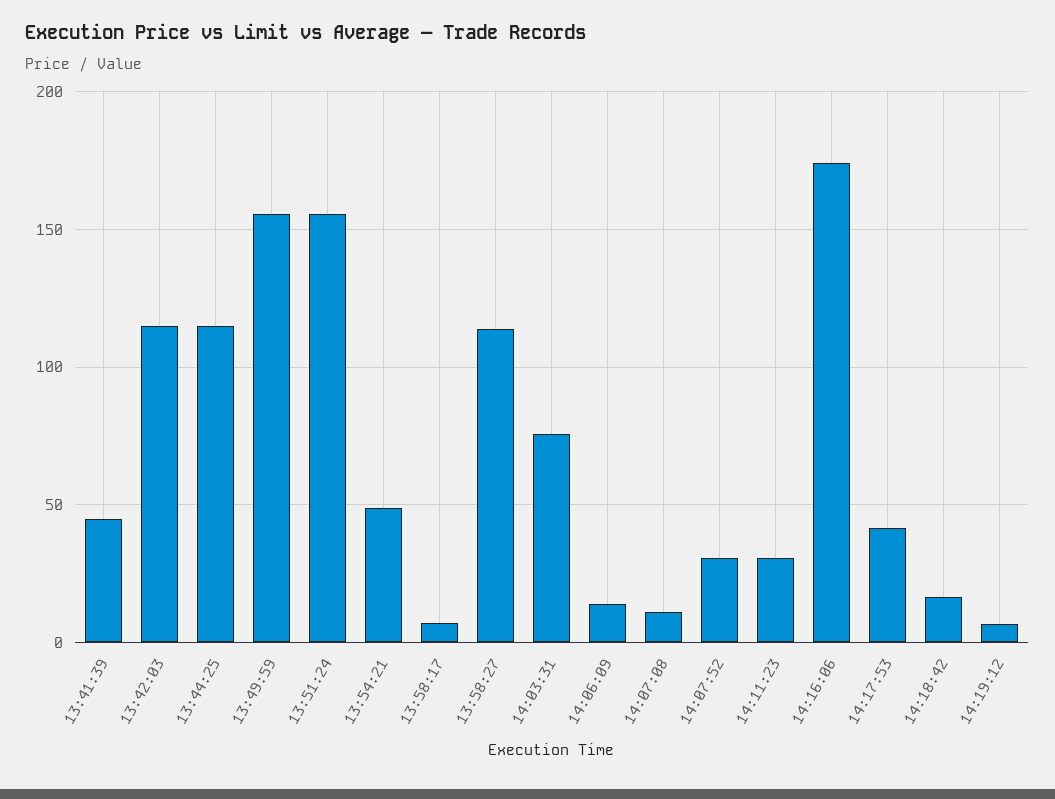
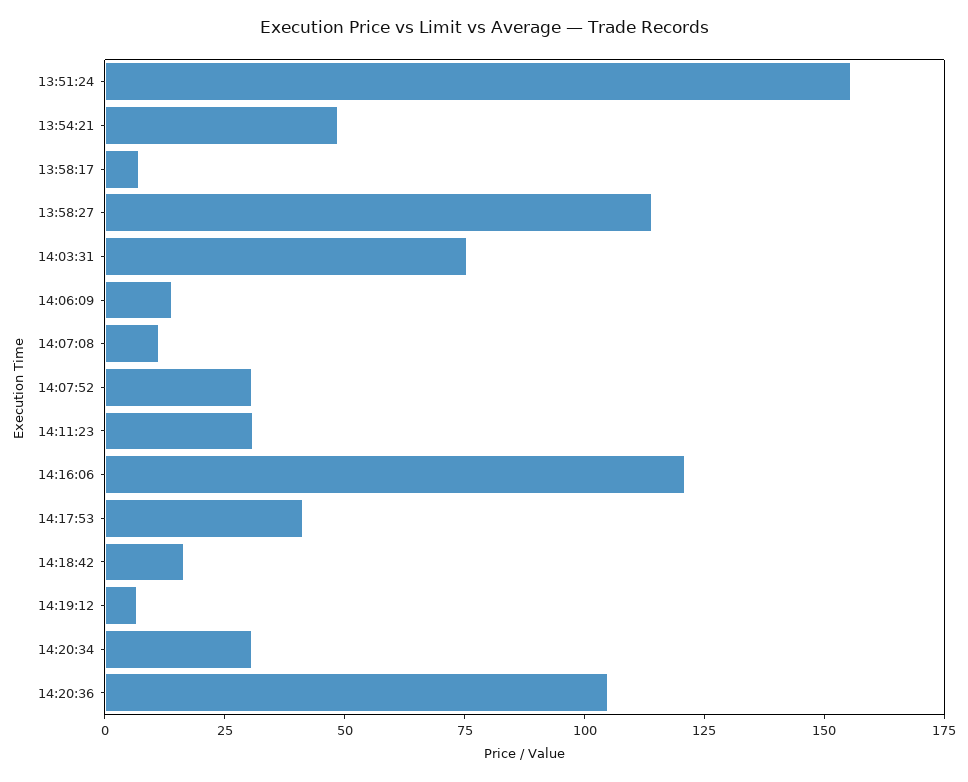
13:41:39: 45 -> none
13:42:03: 115 -> none
13:44:25: 115 -> none
13:49:59: 155 -> none
14:16:06: 175 -> 120
14:20:34: none -> 30
14:20:36: none -> 105

